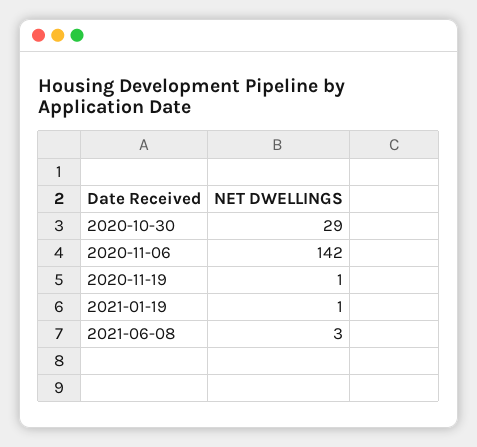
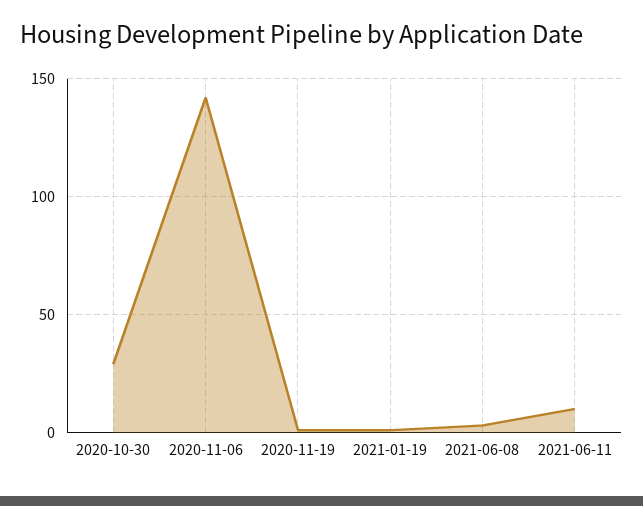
2021-06-11: none -> 10

